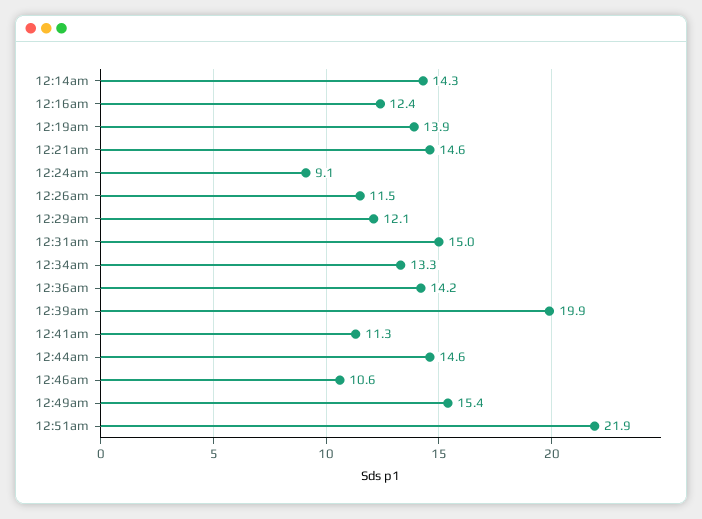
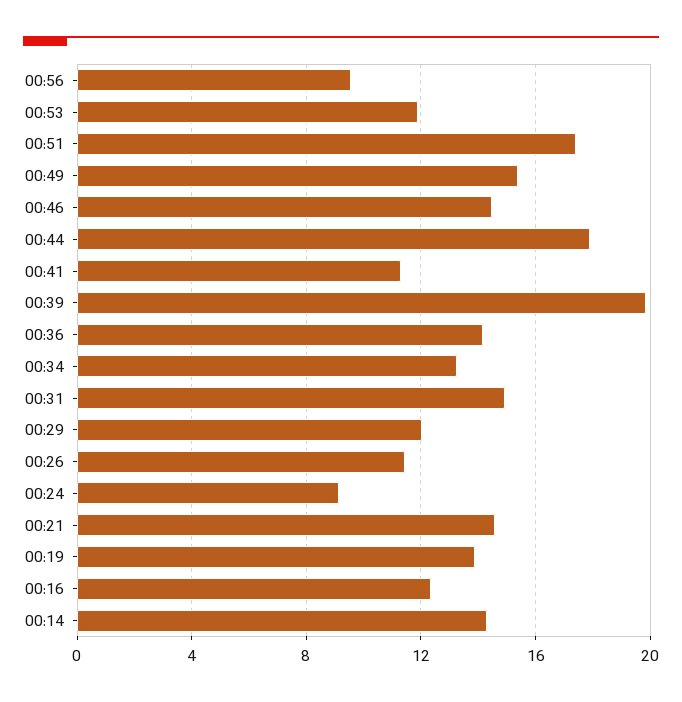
12:44am: 14.6 -> 18
12:46am: 10.6 -> 14.5
12:51am: 21.9 -> 17.5
00:56: none -> 9.5
00:53: none -> 12

